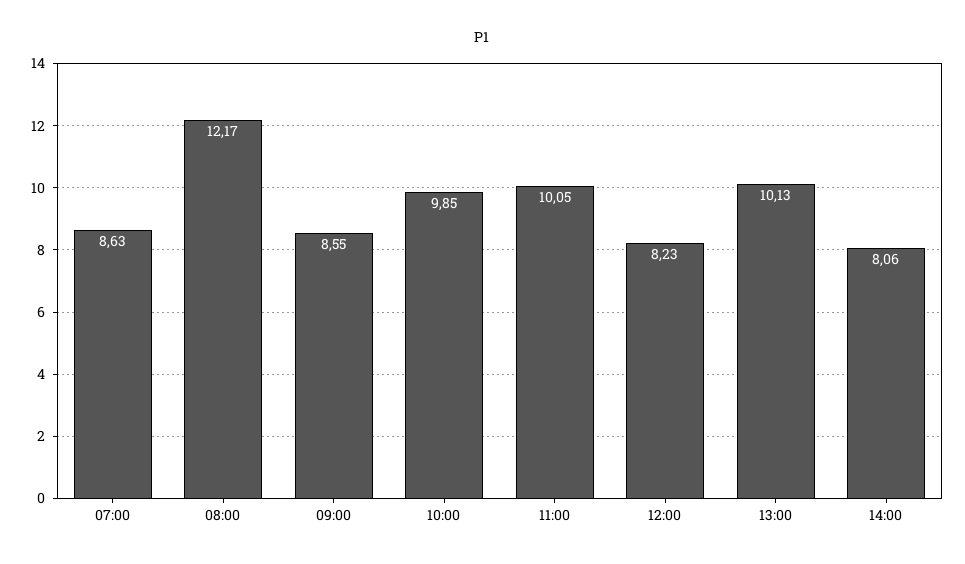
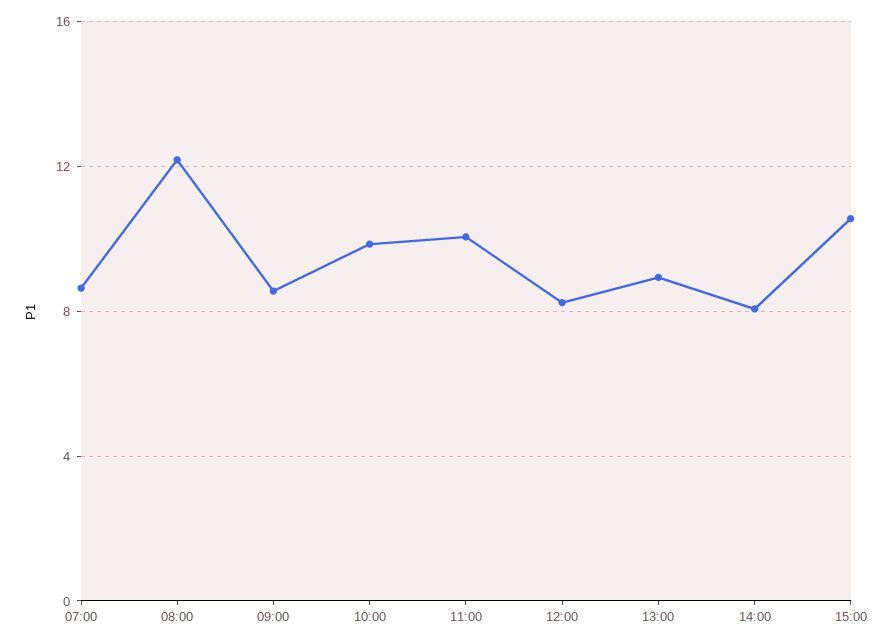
13:00: 10.13 -> 9
15:00: none -> 10.5

